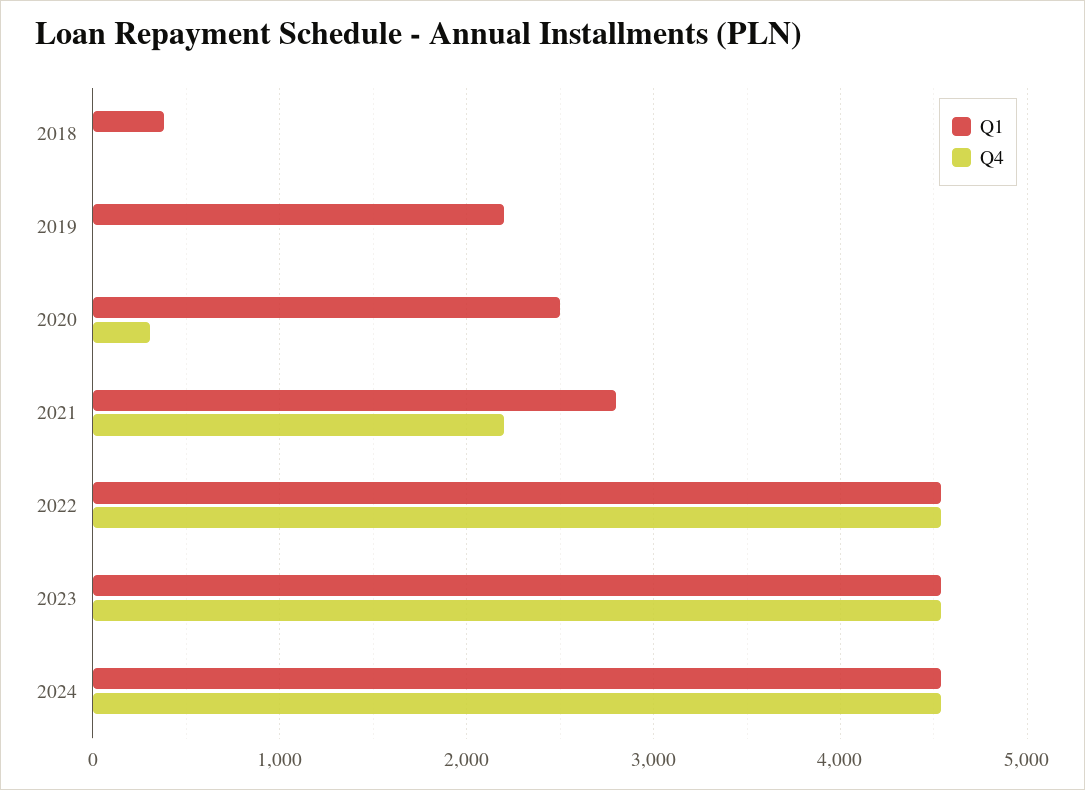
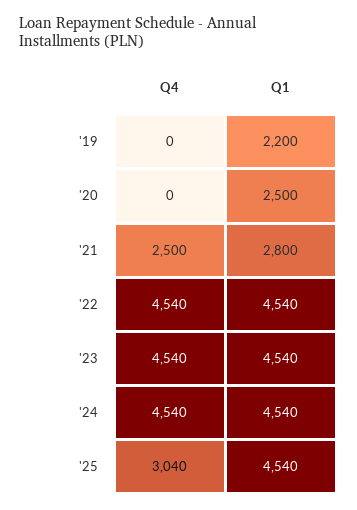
Q1, 2018: 400 -> none
Q4, 2018: 0 -> none
Q4, 2020: 300 -> 0
Q4, 2021: 2200 -> 2500
Q4, '25: none -> 3040
Q1, '25: none -> 4540

